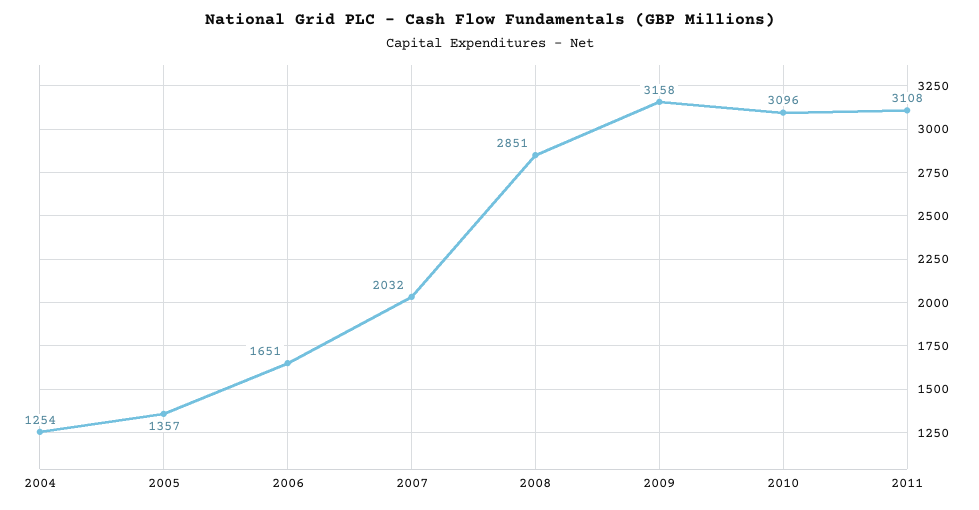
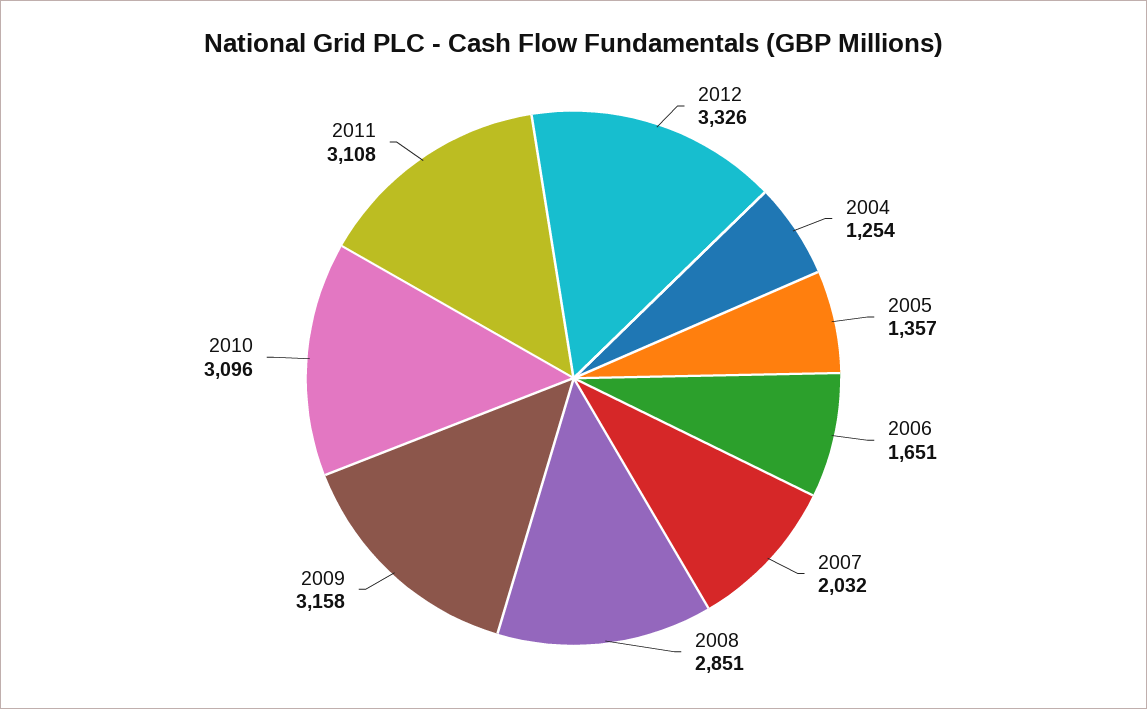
2012: none -> 3326

